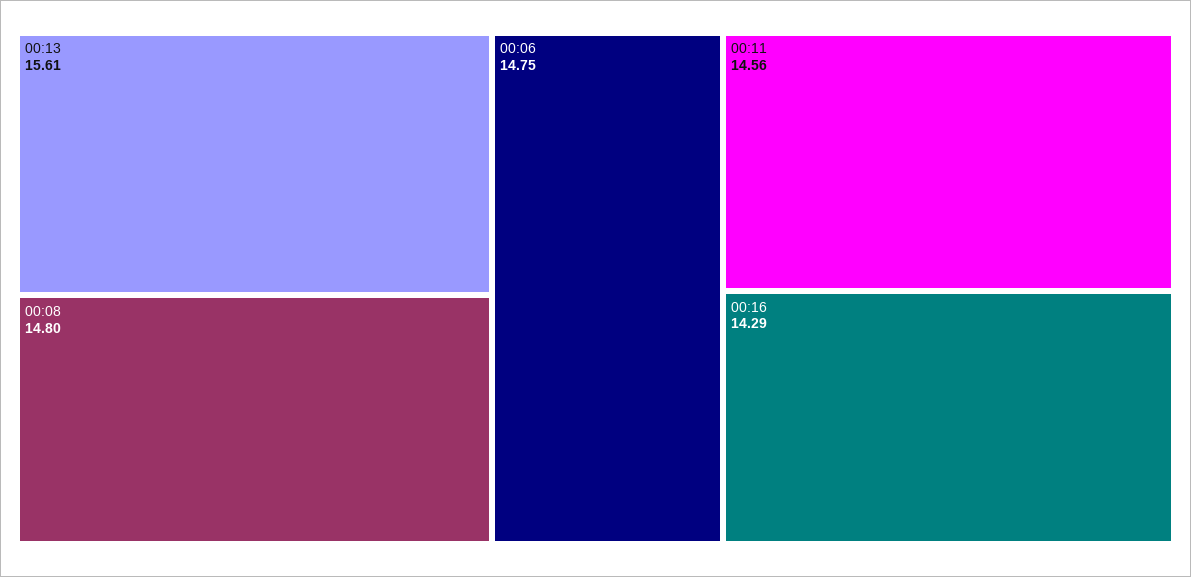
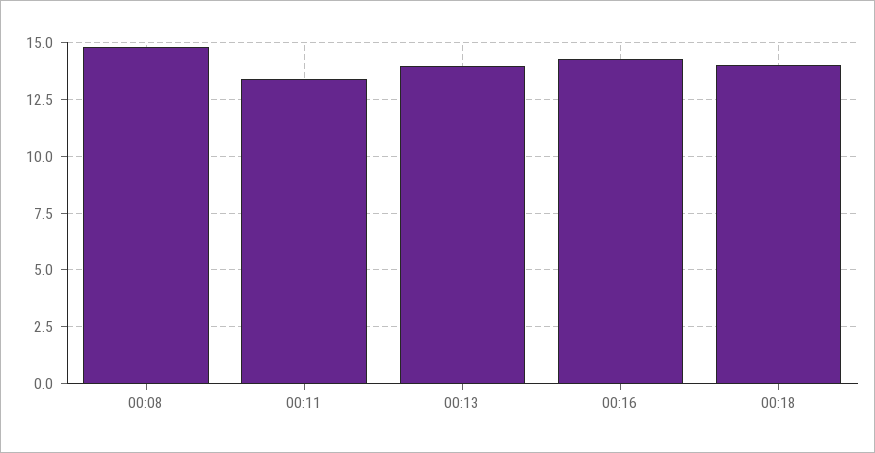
00:13: 15.61 -> 14
00:06: 14.75 -> none
00:11: 14.56 -> 13.5
00:18: none -> 14

